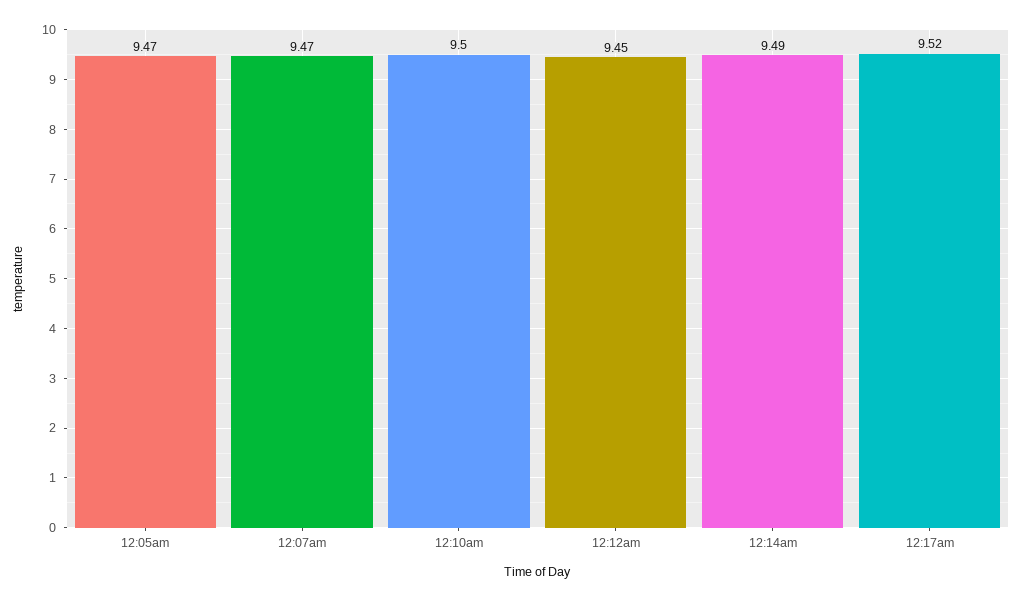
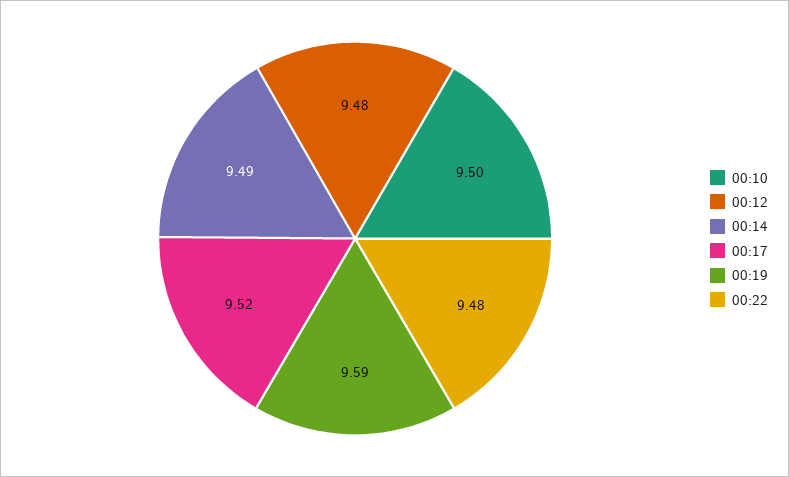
12:05am: 9.47 -> none
12:07am: 9.47 -> none
12:12am: 9.45 -> 9.48
00:19: none -> 9.59
00:22: none -> 9.48

